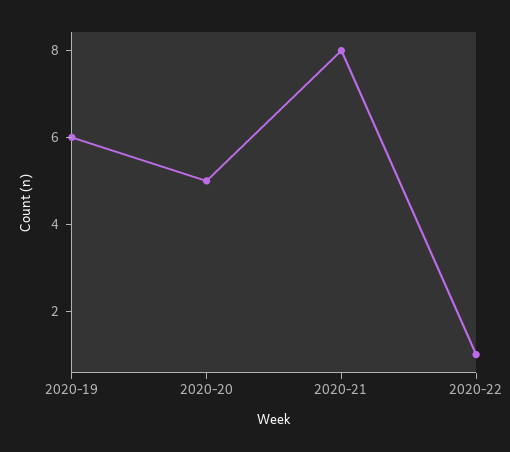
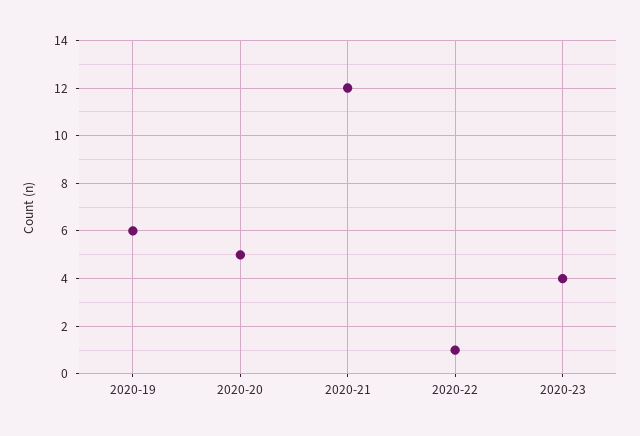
2020-21: 8 -> 12
2020-23: none -> 4

